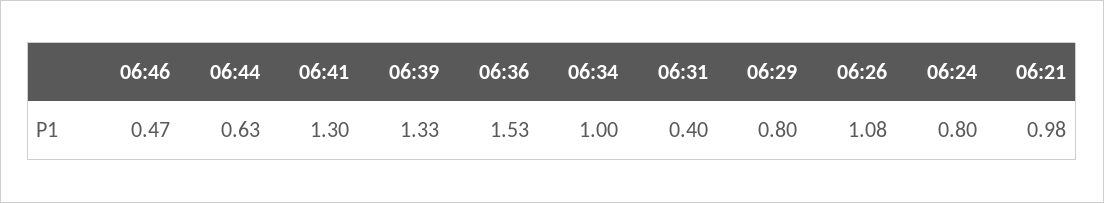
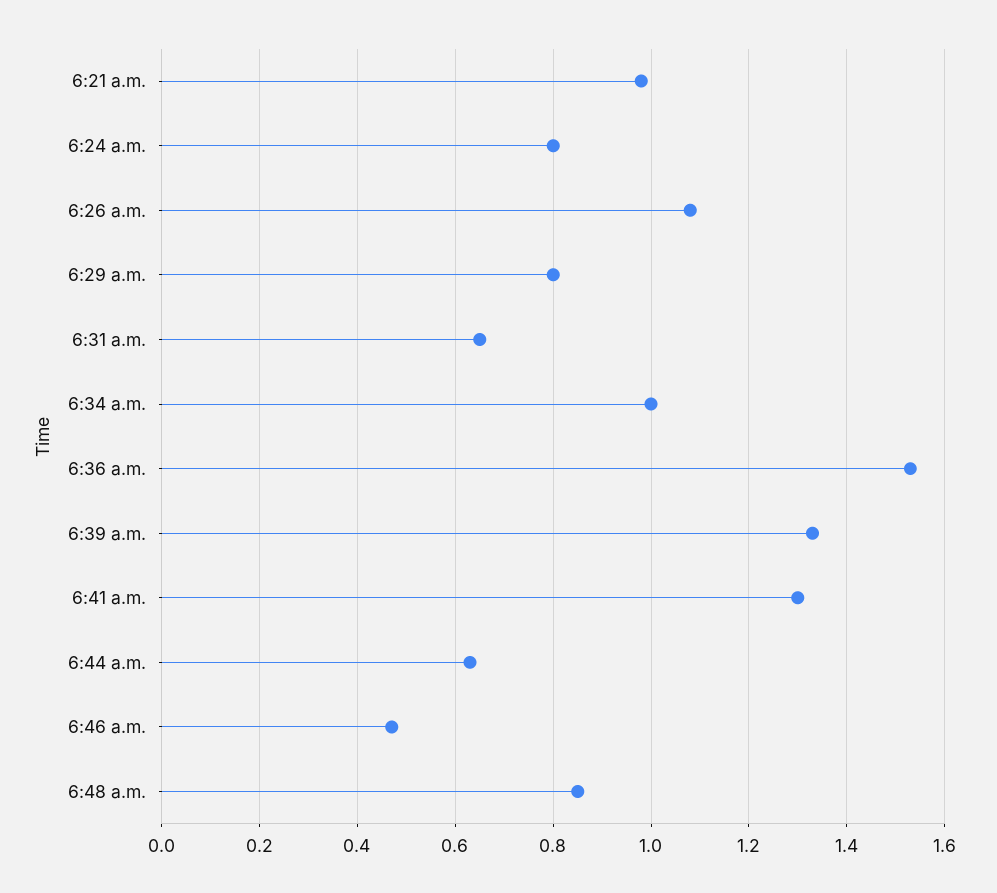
06:31: 0.4 -> 0.65
6:48 a.m.: none -> 0.85

